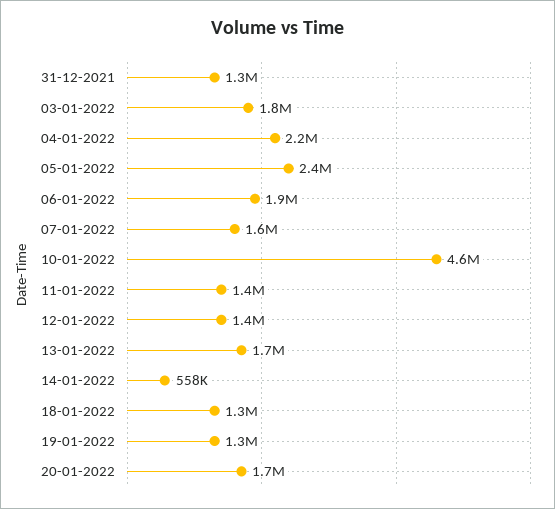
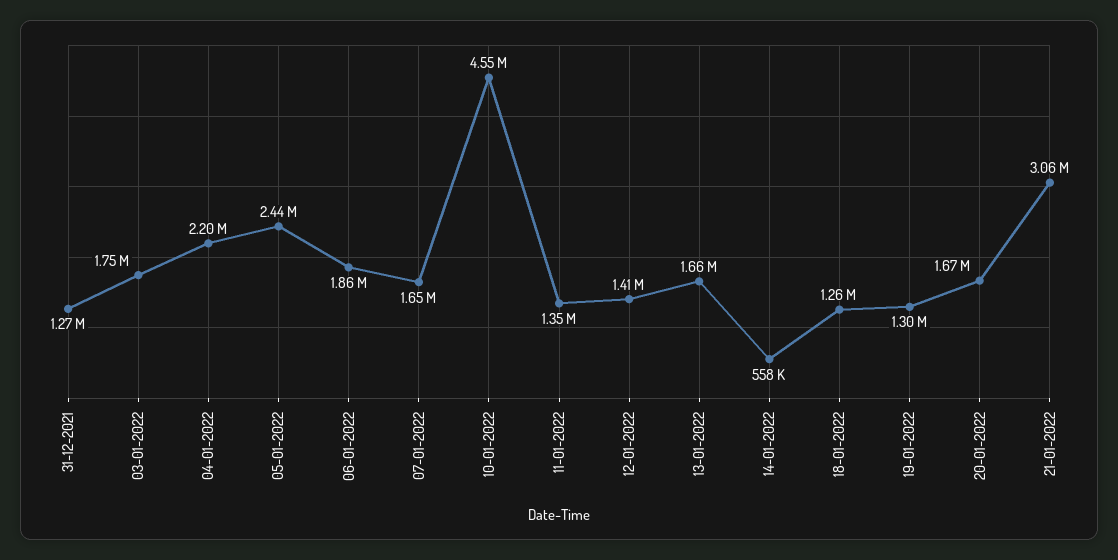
21-01-2022: none -> 3060000

